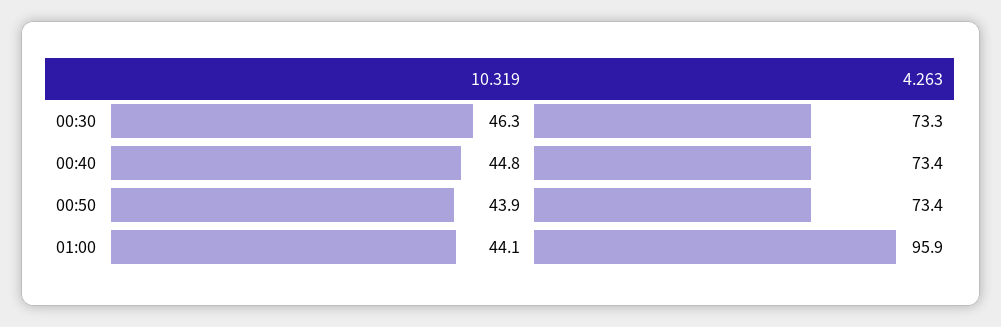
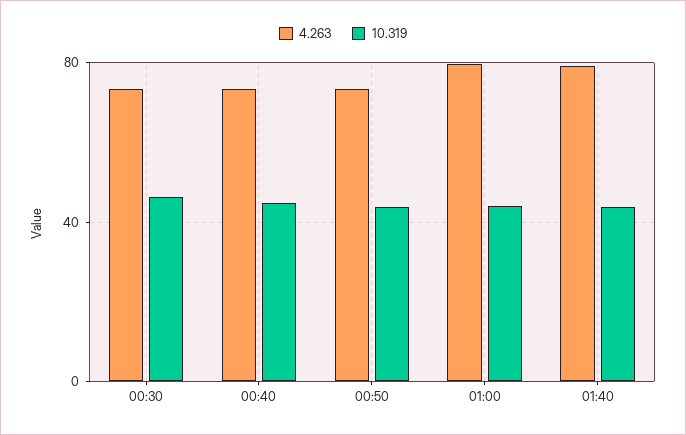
4.263, 01:00: 95.9 -> 80
4.263, 01:40: none -> 80
10.319, 01:40: none -> 45

